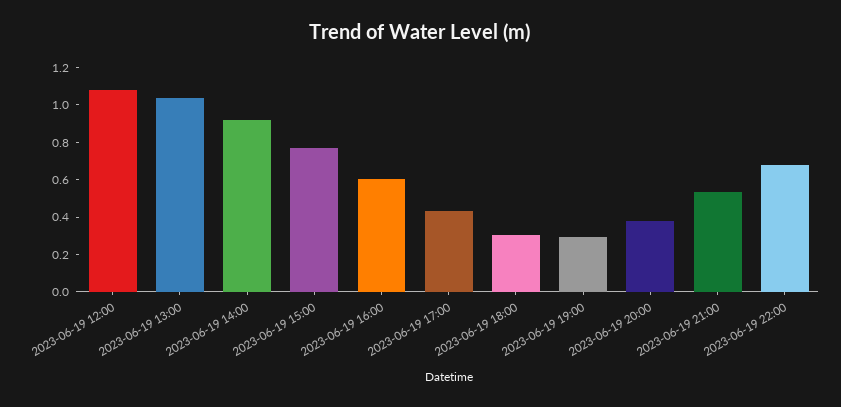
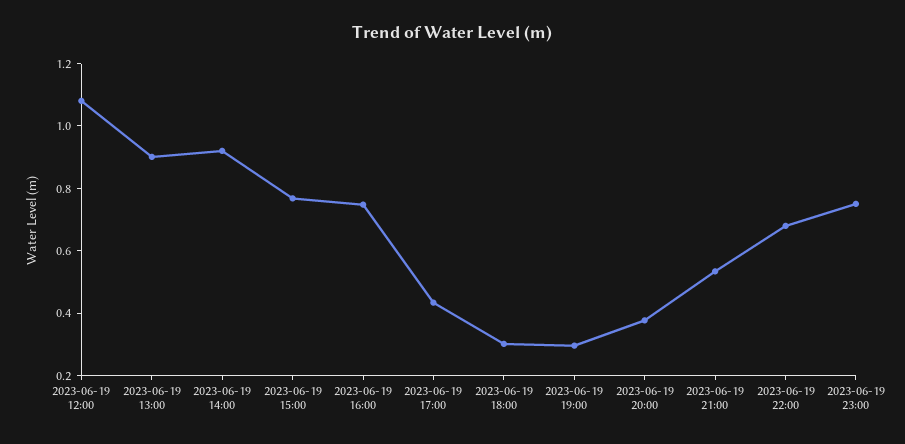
2023-06-19 13:00: 1.05 -> 0.9
2023-06-19 16:00: 0.6 -> 0.75
2023-06-19 23:00: none -> 0.75

